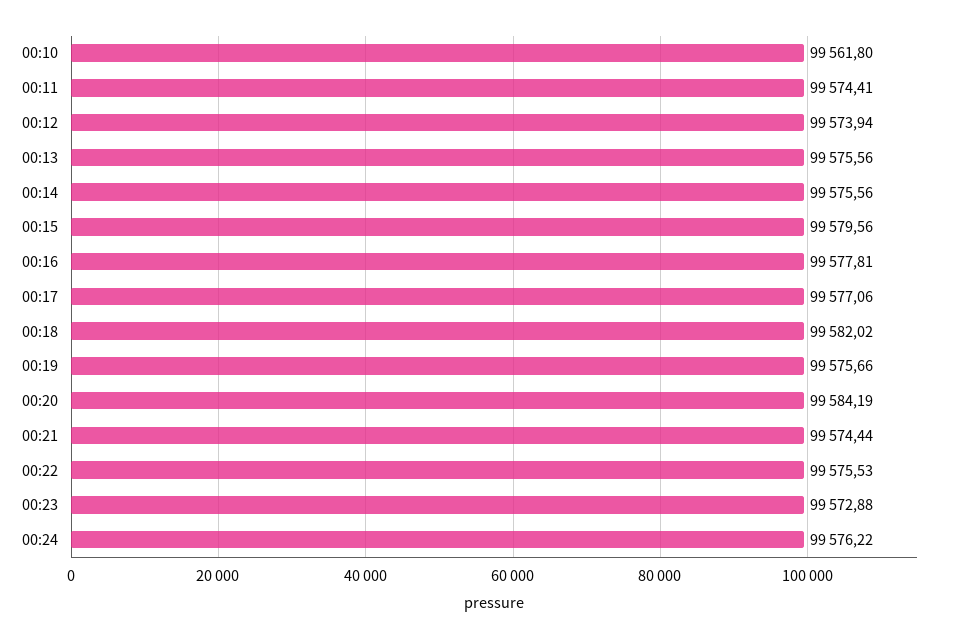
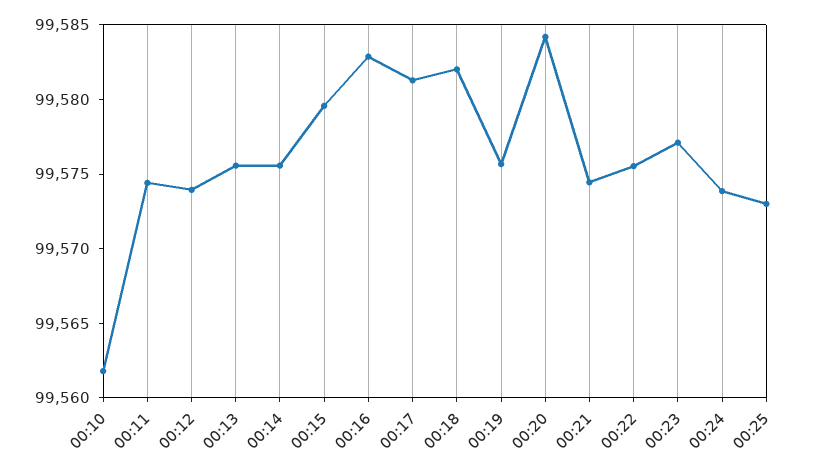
00:16: 99577.81 -> 99583
00:17: 99577.06 -> 99581
00:23: 99572.88 -> 99577
00:24: 99576.22 -> 99574
00:25: none -> 99573

